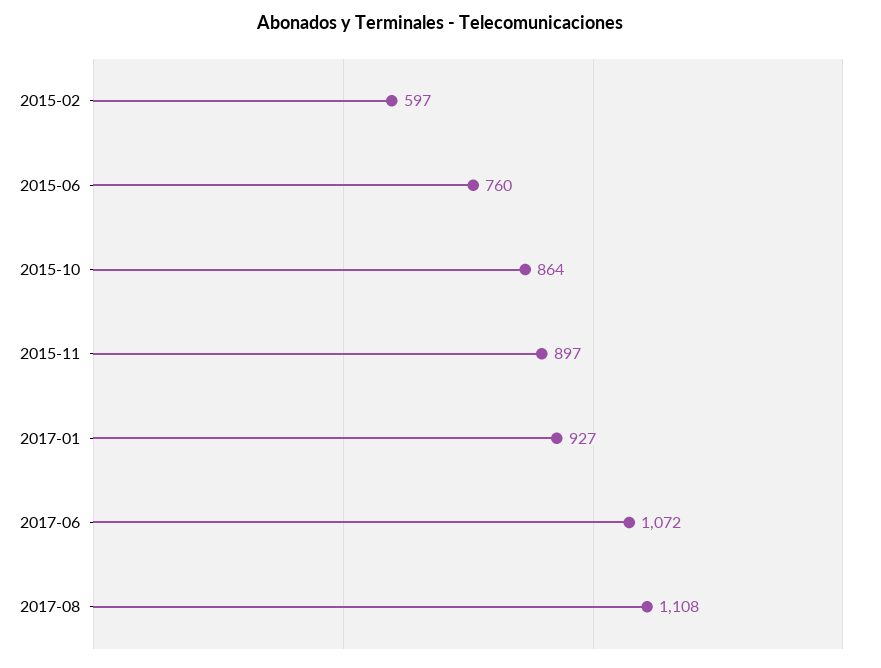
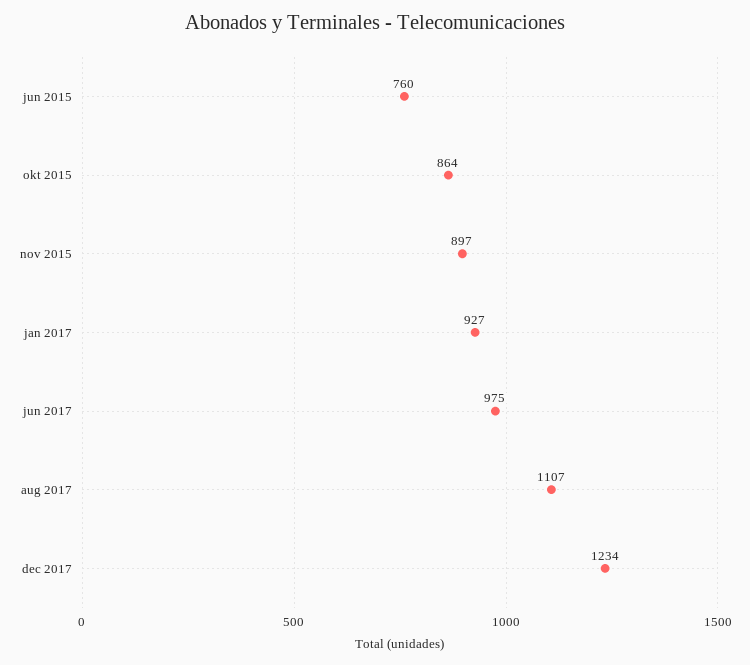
2015-02: 597 -> none
2017-06: 1072 -> 975
2017-08: 1108 -> 1107
dec 2017: none -> 1234

